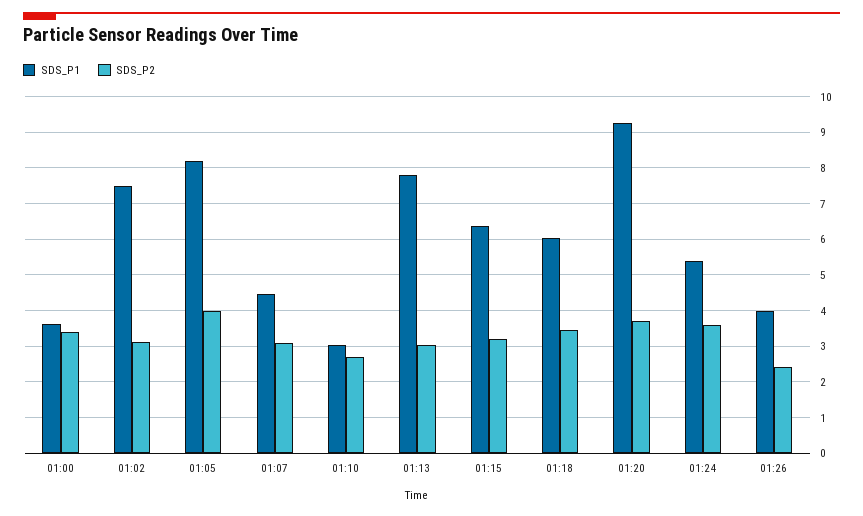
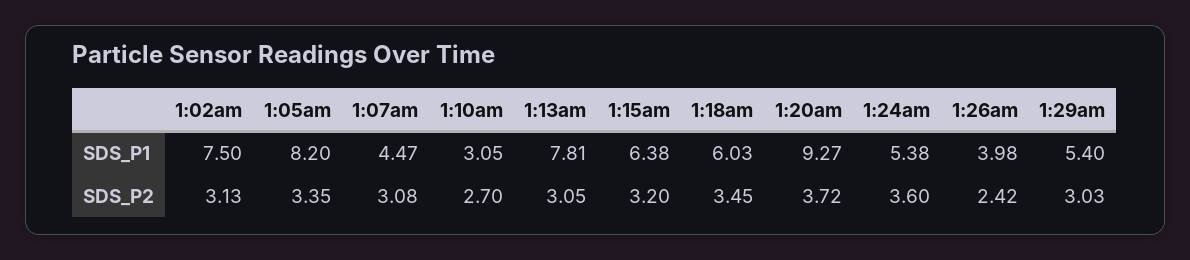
SDS_P1, 01:00: 3.6 -> none
SDS_P2, 01:00: 3.4 -> none
SDS_P2, 01:05: 4 -> 3.35
SDS_P1, 1:29am: none -> 5.4
SDS_P2, 1:29am: none -> 3.03

